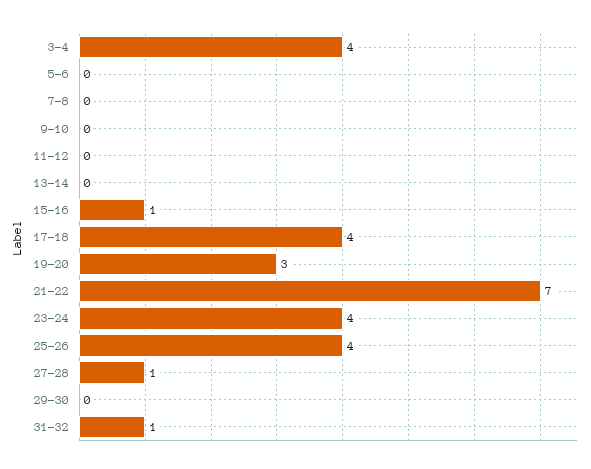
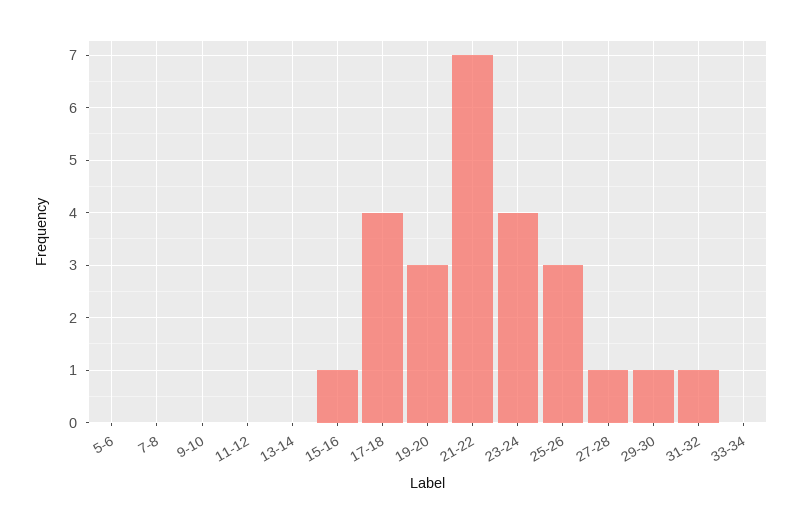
3-4: 4 -> none
25-26: 4 -> 3
29-30: 0 -> 1
33-34: none -> 0

